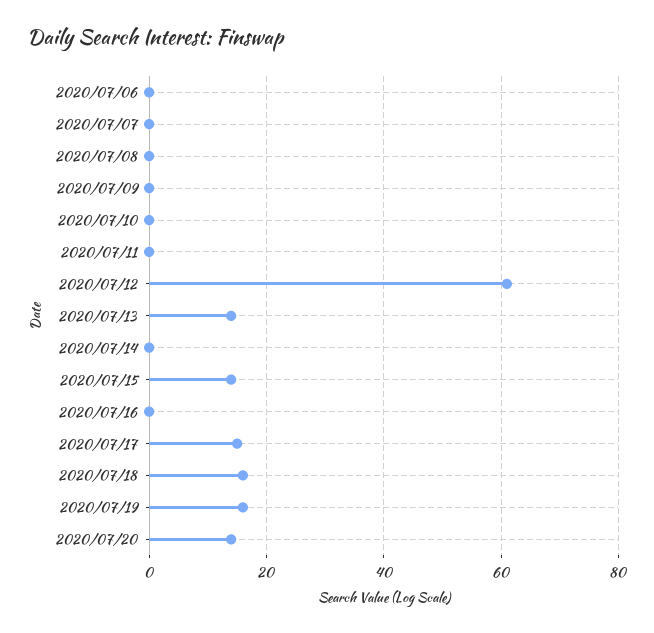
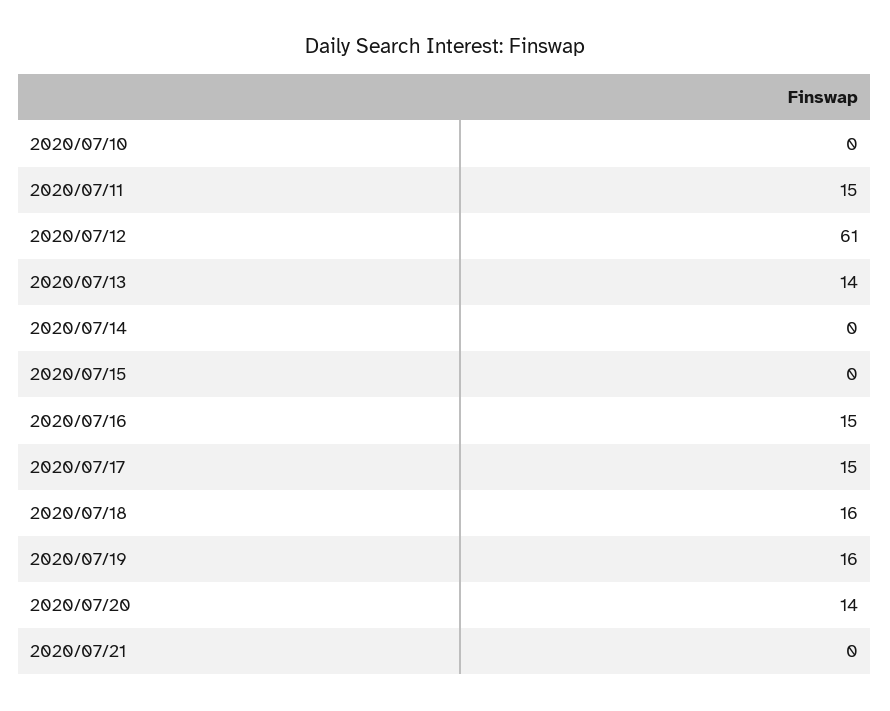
2020/07/06: 0 -> none
2020/07/07: 0 -> none
2020/07/08: 0 -> none
2020/07/09: 0 -> none
2020/07/11: 0 -> 15
2020/07/15: 15 -> 0
2020/07/16: 0 -> 15
2020/07/21: none -> 0

